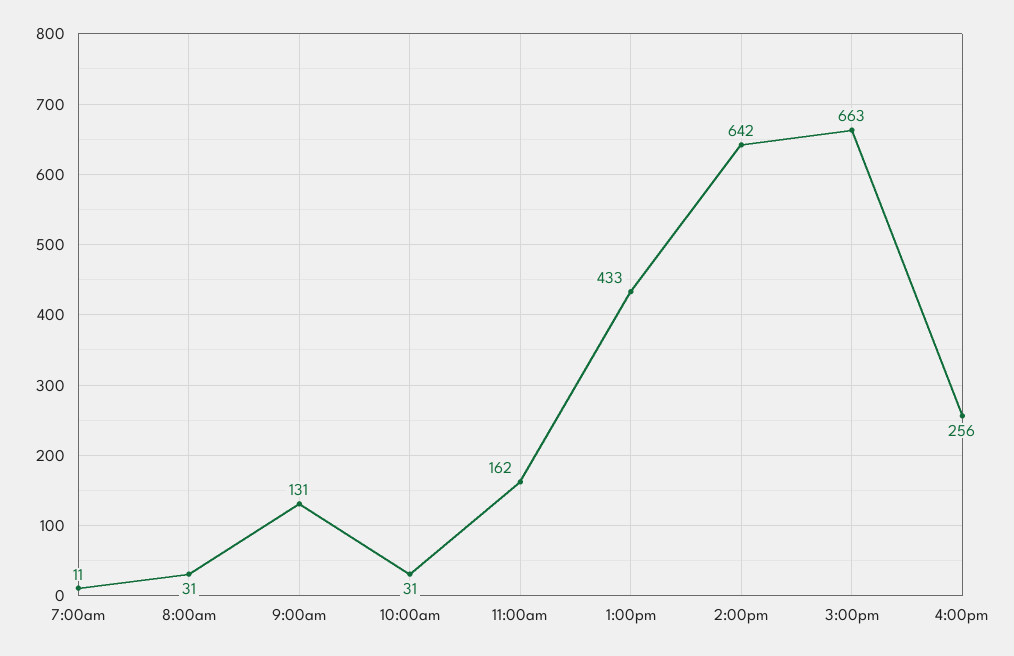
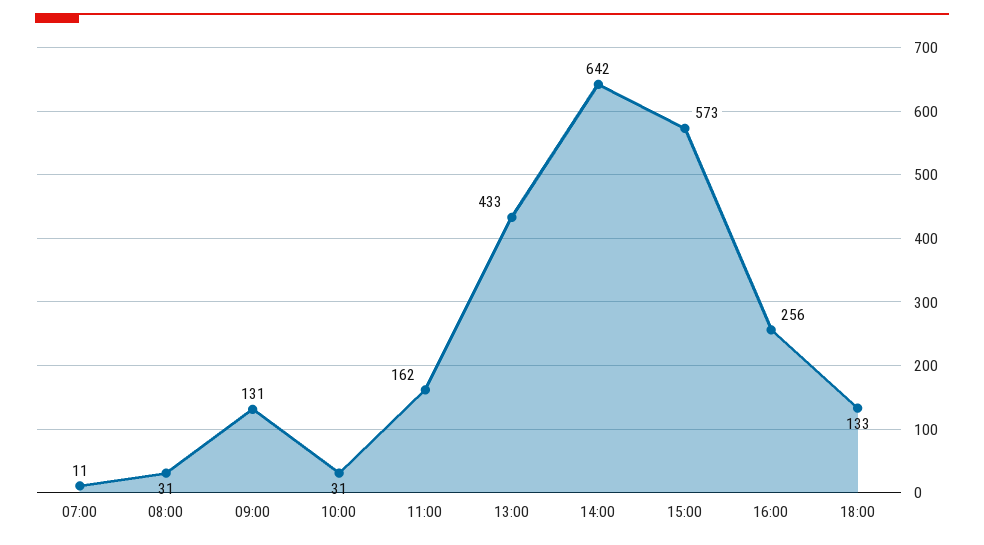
3:00pm: 663 -> 573
18:00: none -> 133

